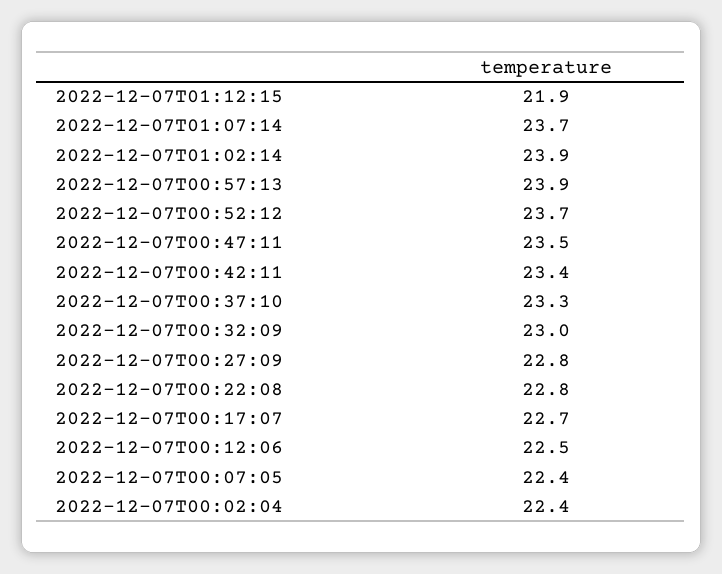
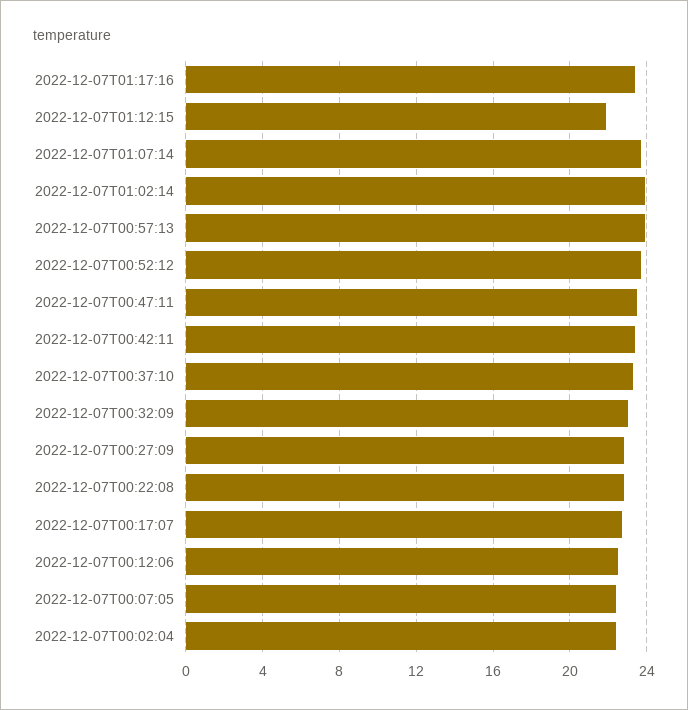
2022-12-07T01:17:16: none -> 23.5

